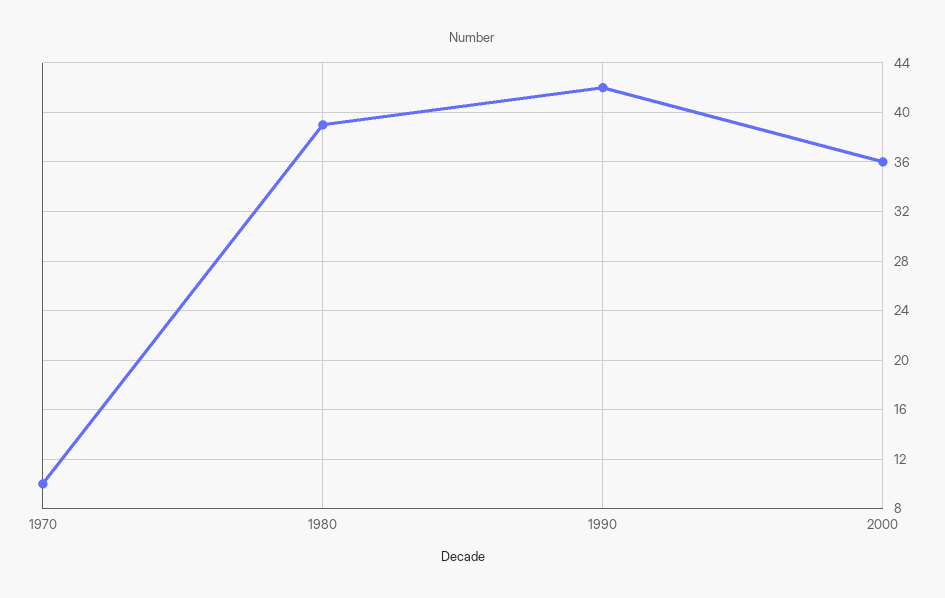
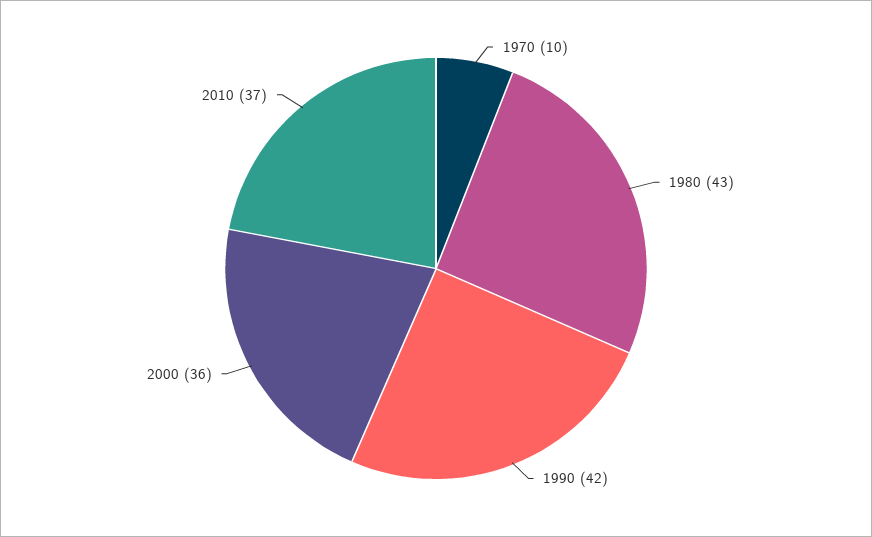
1980: 39 -> 43
2010: none -> 37

